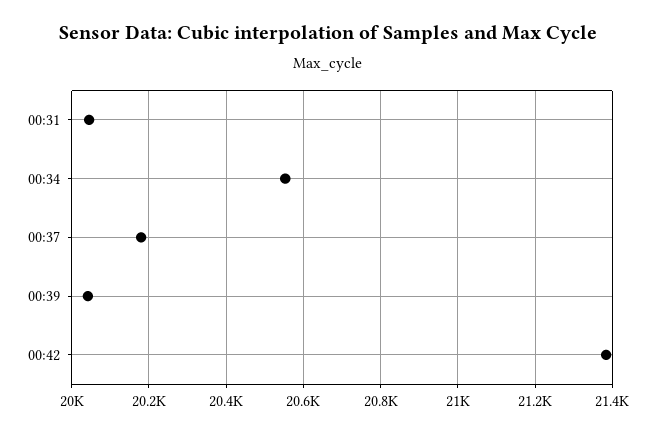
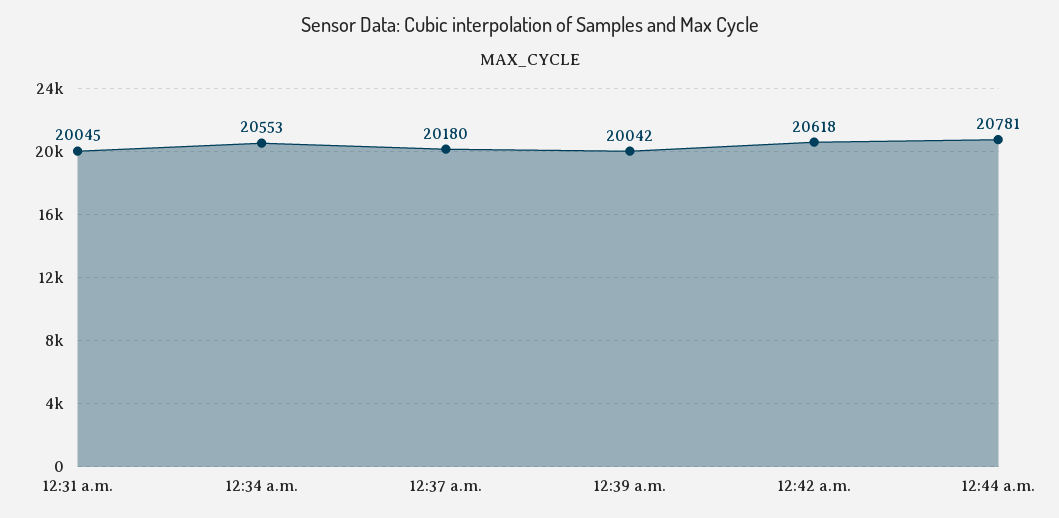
00:42: 21380 -> 20618
12:44 a.m.: none -> 20781

